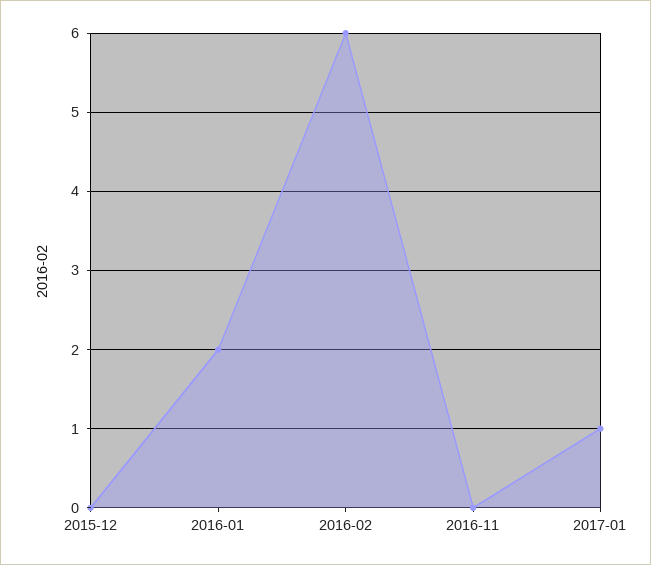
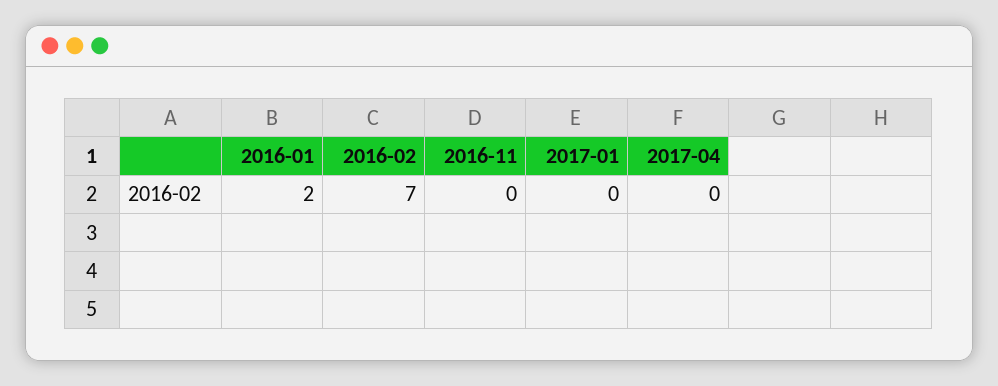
2015-12: 0 -> none
2016-02: 6 -> 7
2017-01: 1 -> 0
2017-04: none -> 0

